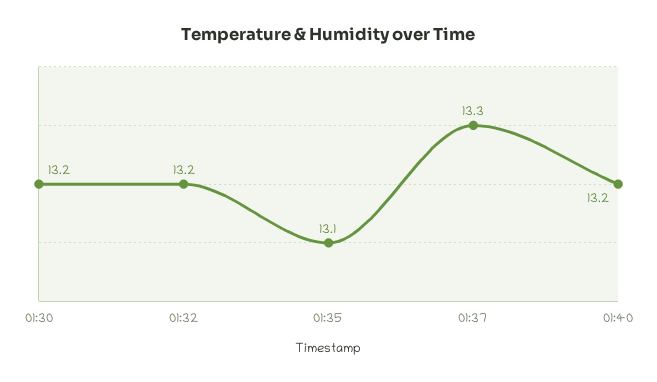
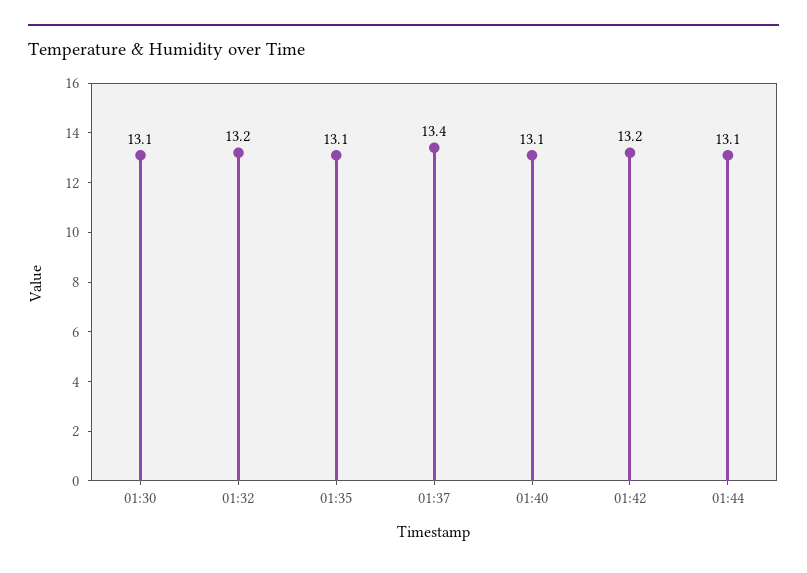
01:30: 13.2 -> 13.1
01:37: 13.3 -> 13.4
01:40: 13.2 -> 13.1
01:42: none -> 13.2
01:44: none -> 13.1

